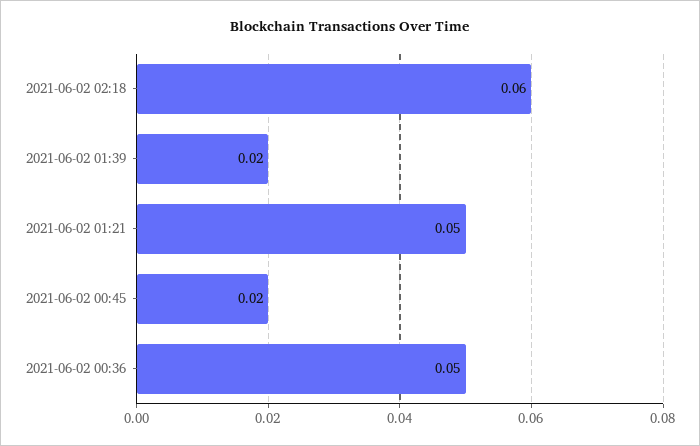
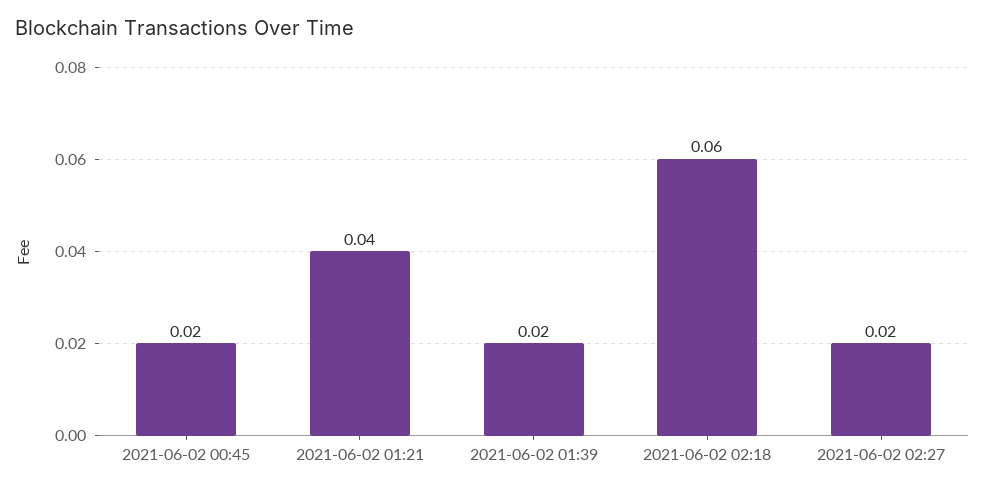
2021-06-02 01:21: 0.05 -> 0.04
2021-06-02 00:36: 0.05 -> none
2021-06-02 02:27: none -> 0.02

